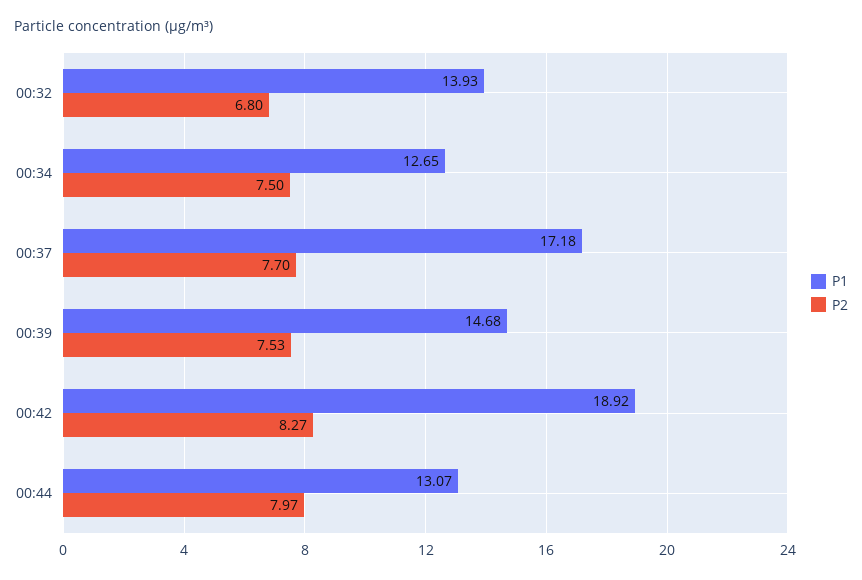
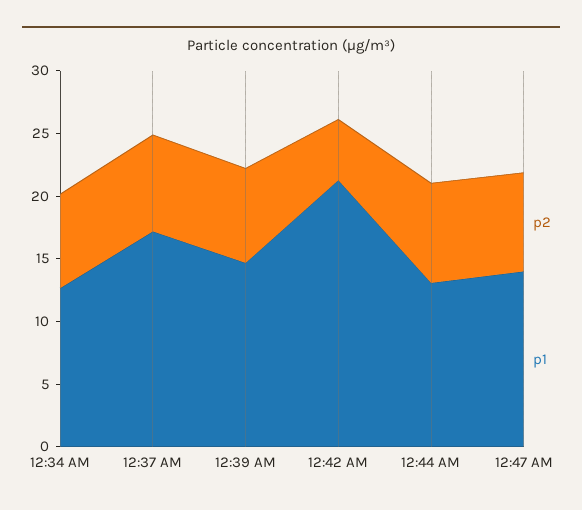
P1, 00:32: 13.93 -> none
P2, 00:32: 6.8 -> none
P1, 00:42: 18.92 -> 21
P2, 00:42: 8.27 -> 5
P2, 12:47 AM: none -> 8
P1, 12:47 AM: none -> 14

